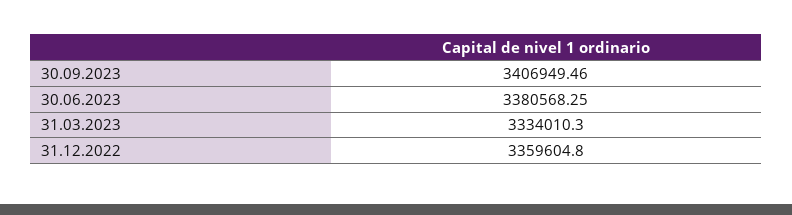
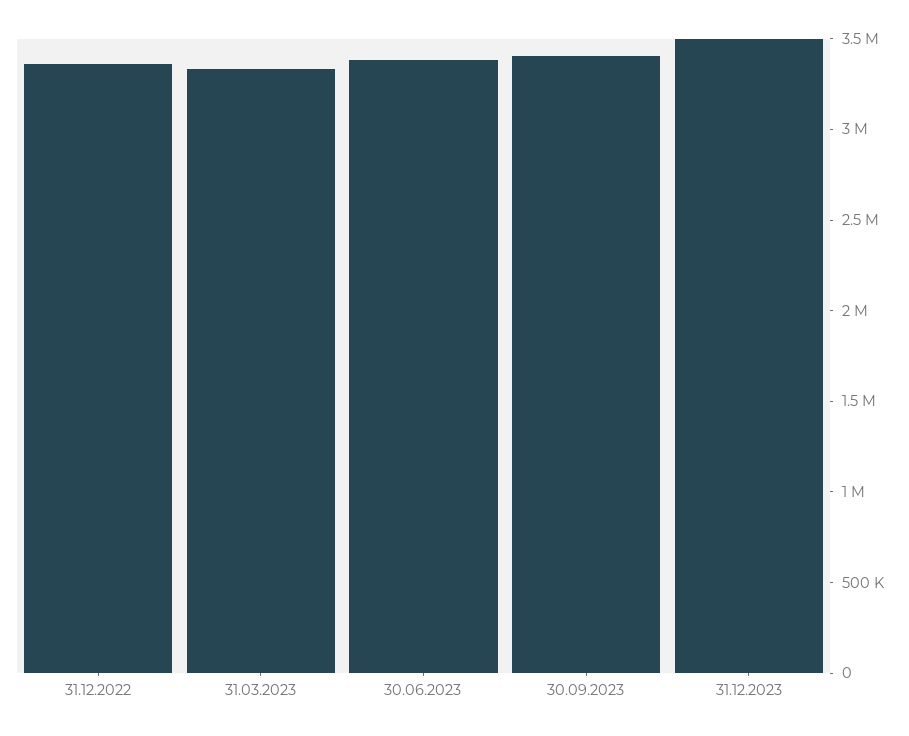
31.12.2023: none -> 3500000

